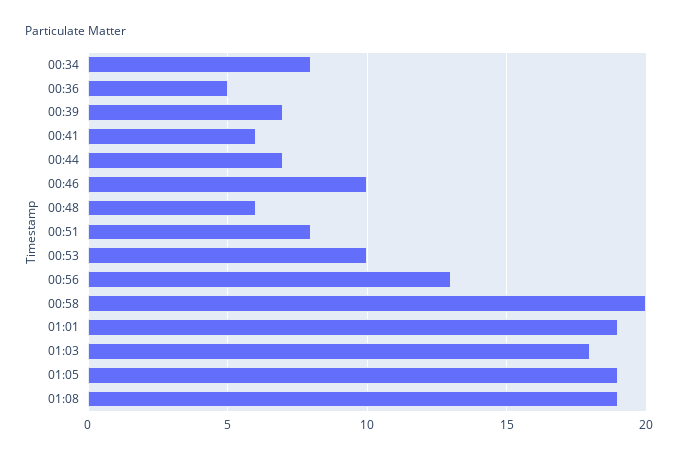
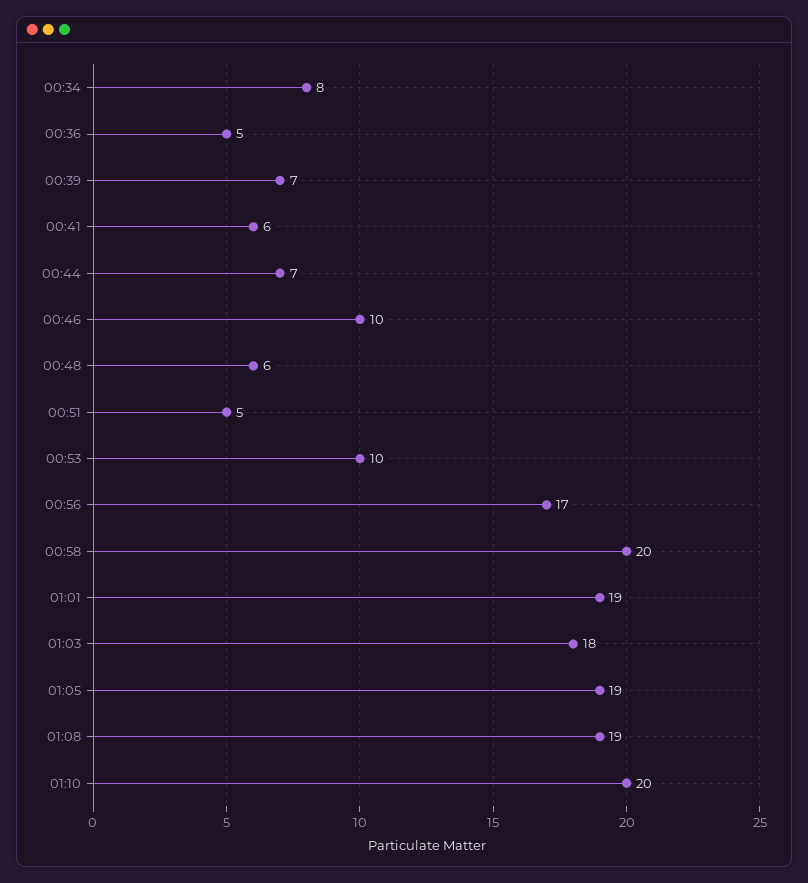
00:51: 8 -> 5
00:56: 13 -> 17
01:10: none -> 20

